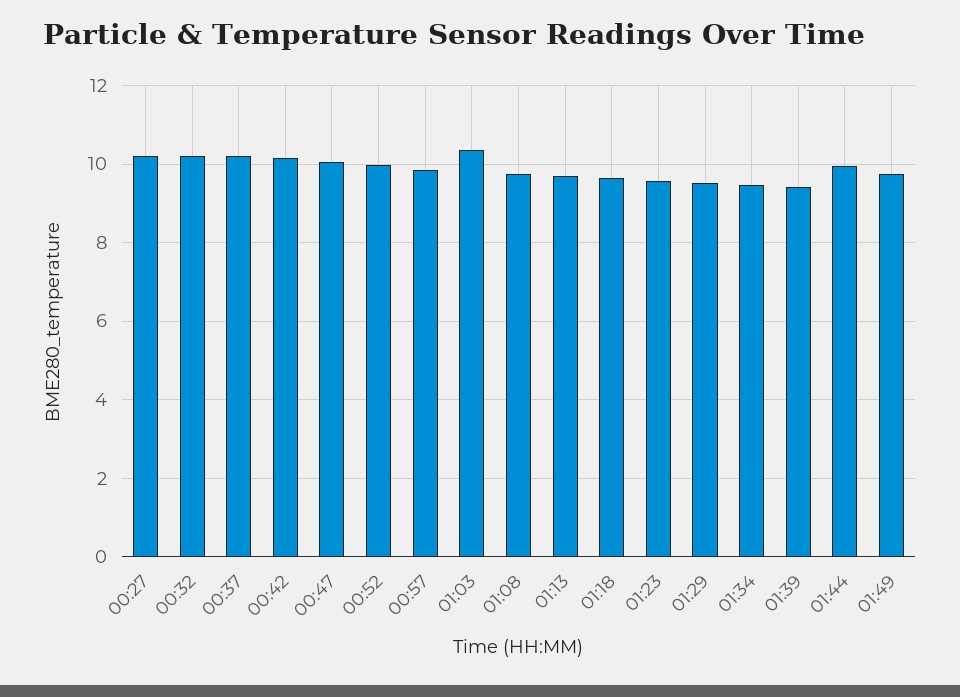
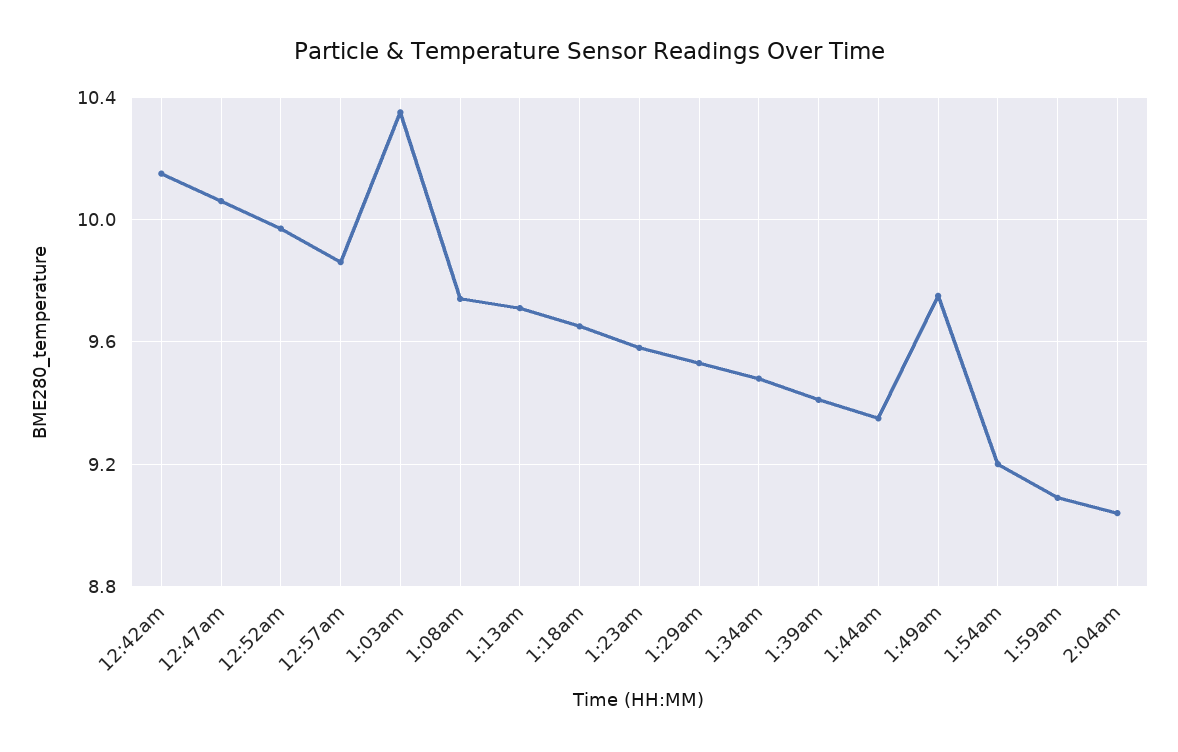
00:27: 10.2 -> none
00:32: 10.2 -> none
00:37: 10.2 -> none
01:44: 10 -> 9.35
1:54am: none -> 9.2
1:59am: none -> 9.1
2:04am: none -> 9.05

